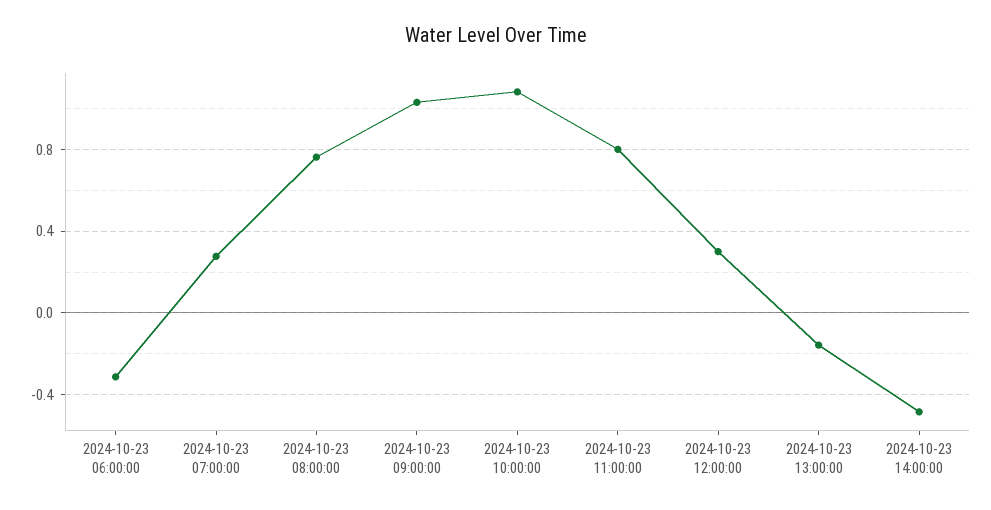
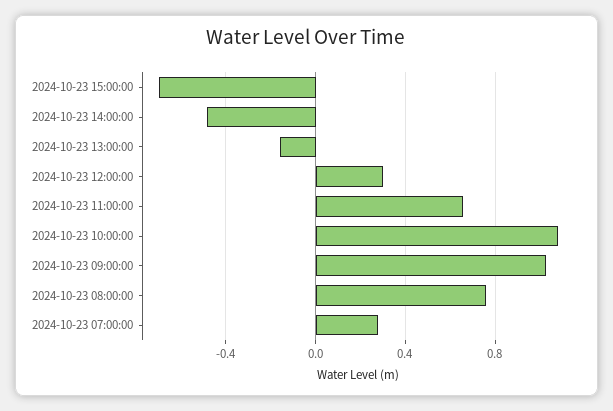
2024-10-23 06:00:00: -0.3 -> none
2024-10-23 11:00:00: 0.8 -> 0.65
2024-10-23 15:00:00: none -> -0.7

